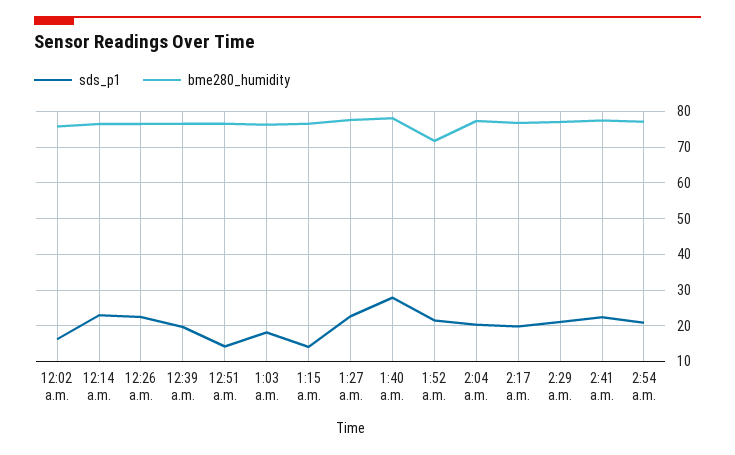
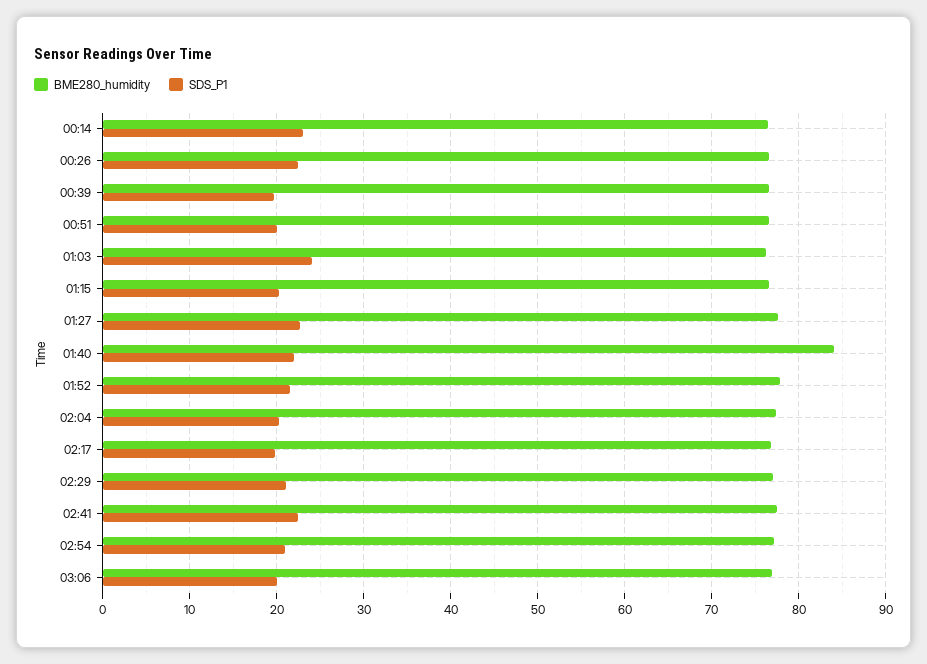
sds_p1, 12:02 a.m.: 16 -> none
bme280_humidity, 12:02 a.m.: 76 -> none
sds_p1, 12:51 a.m.: 14 -> 20
sds_p1, 1:03 a.m.: 18 -> 24
sds_p1, 1:15 a.m.: 14 -> 20
sds_p1, 1:40 a.m.: 28 -> 22
bme280_humidity, 1:40 a.m.: 78 -> 84
bme280_humidity, 1:52 a.m.: 72 -> 78
bme280_humidity, 03:06: none -> 77
sds_p1, 03:06: none -> 20

